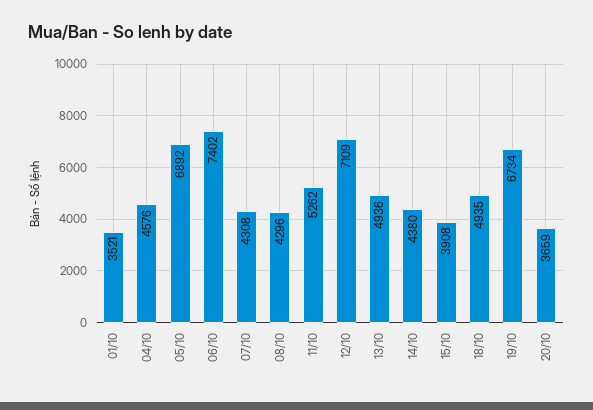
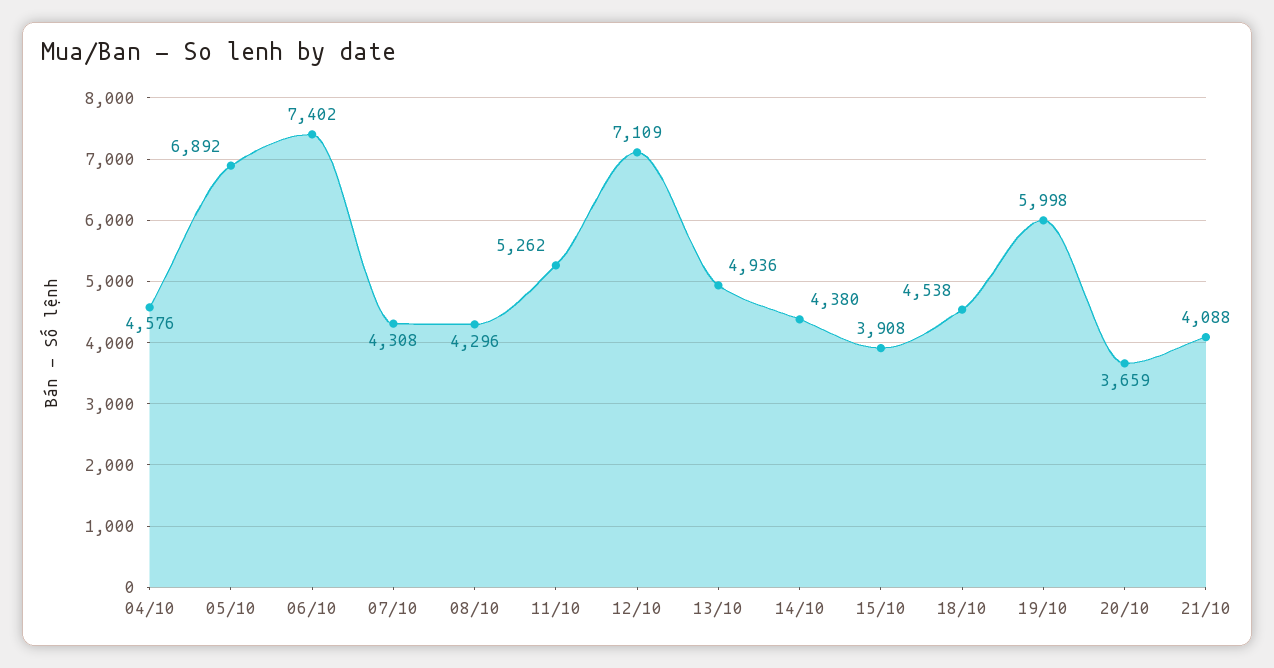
01/10: 3521 -> none
18/10: 4935 -> 4538
19/10: 6734 -> 5998
21/10: none -> 4088

